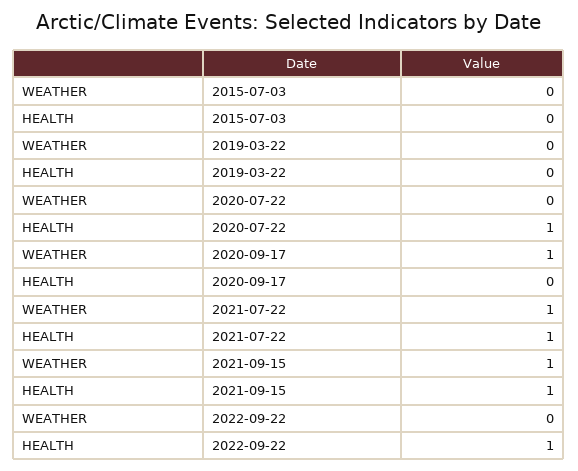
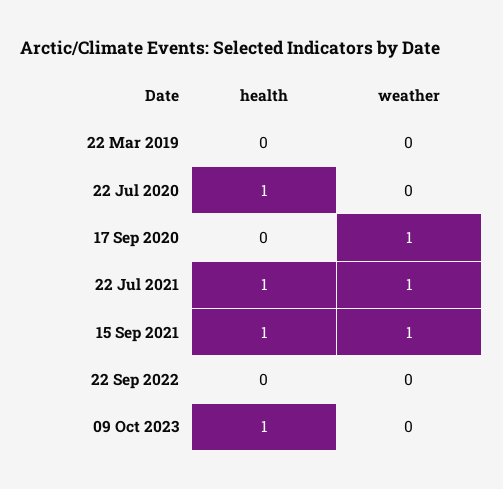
WEATHER, 2015-07-03: 0 -> none
HEALTH, 2015-07-03: 0 -> none
HEALTH, 2022-09-22: 1 -> 0
HEALTH, 09 Oct 2023: none -> 1
WEATHER, 09 Oct 2023: none -> 0

